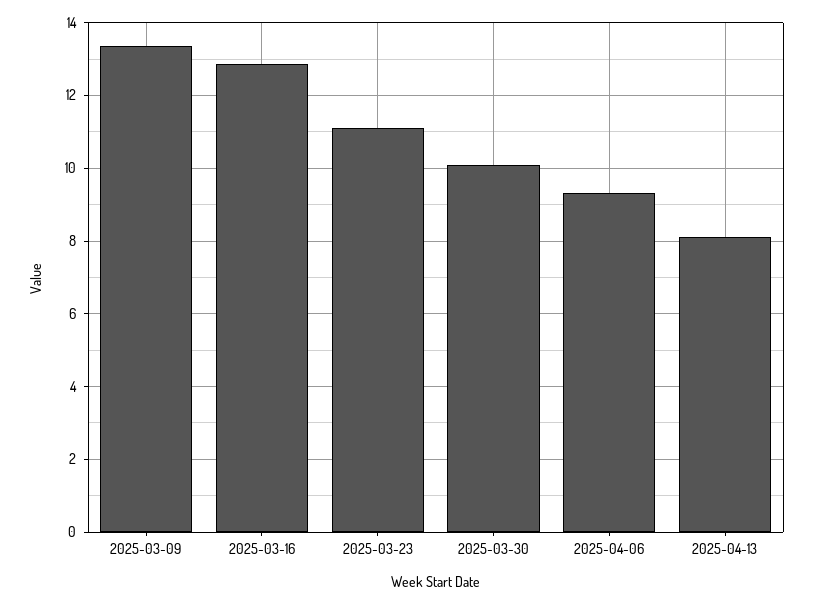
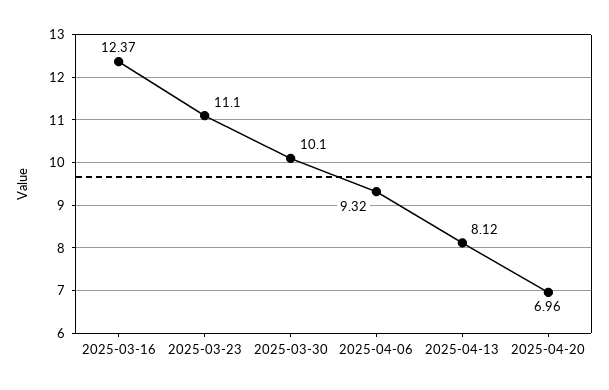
2025-03-09: 13.4 -> none
2025-03-16: 12.8 -> 12.37
2025-04-20: none -> 6.96

